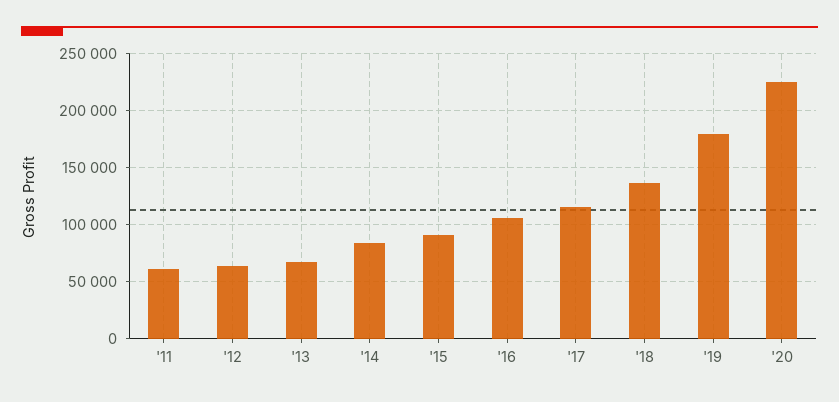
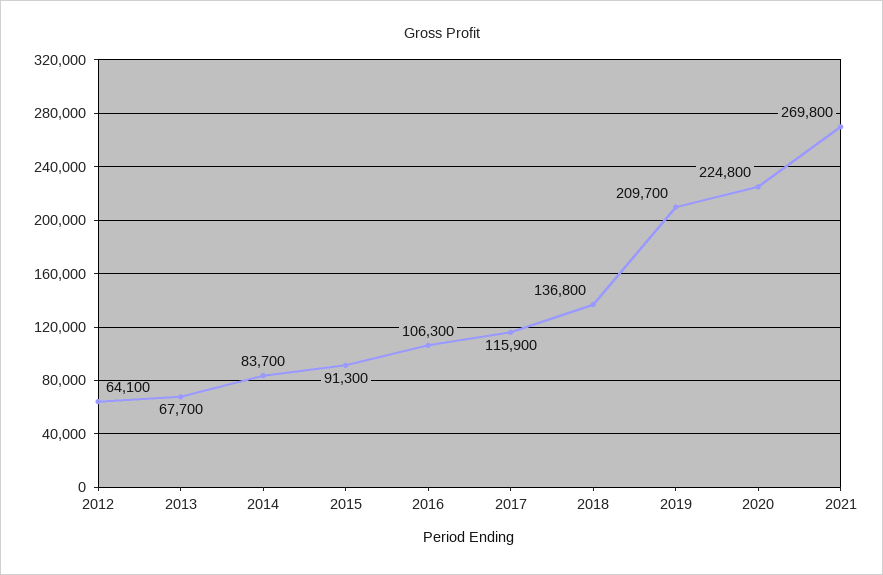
'11: 60000 -> none
'19: 180000 -> 209700
2021: none -> 269800

